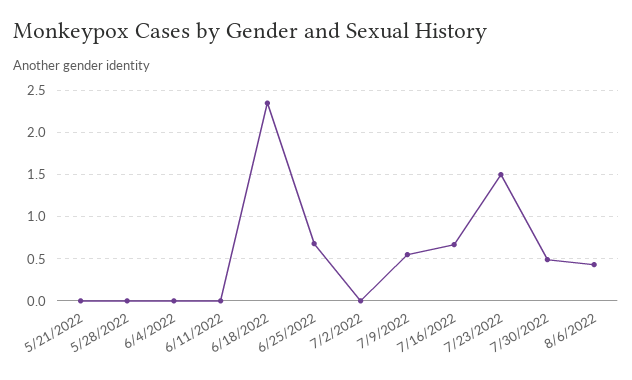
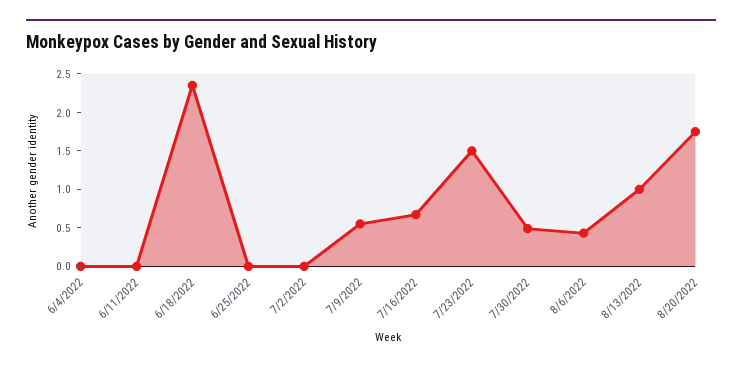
5/21/2022: 0 -> none
5/28/2022: 0 -> none
6/25/2022: 0.7 -> 0
8/13/2022: none -> 1
8/20/2022: none -> 1.75

